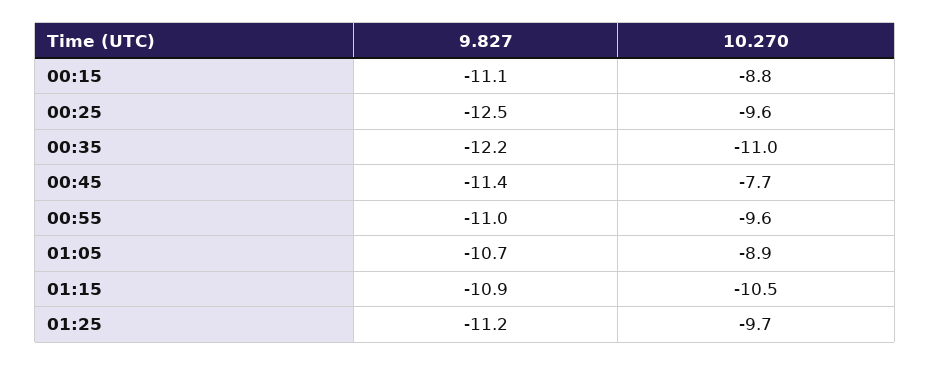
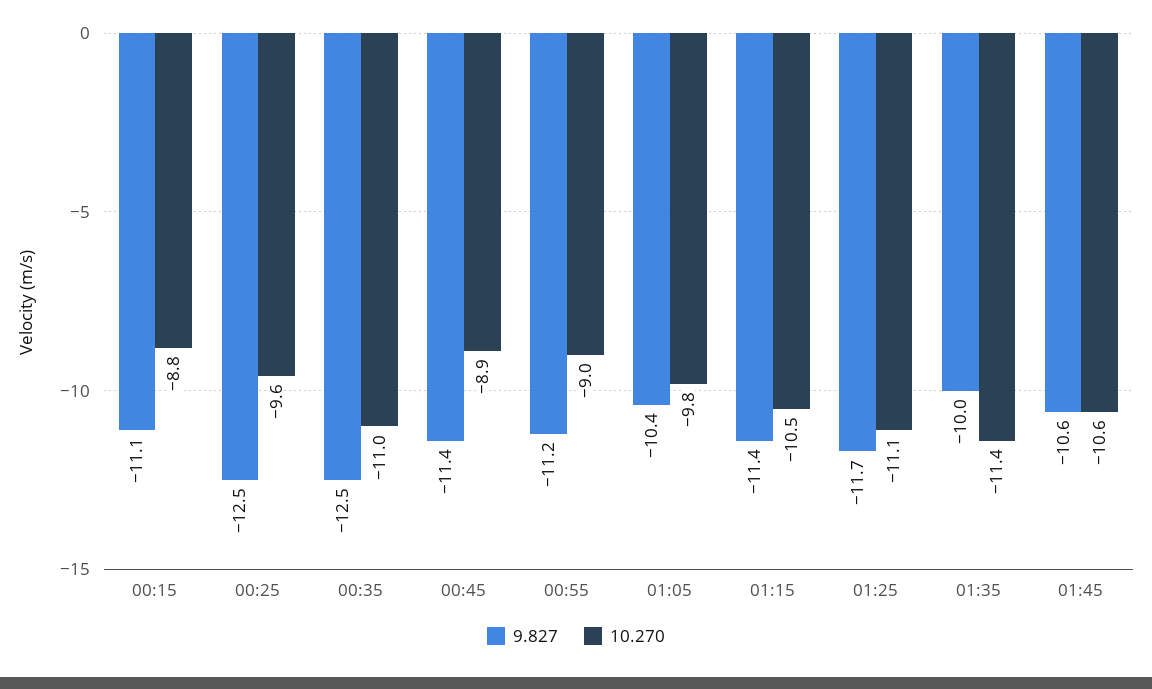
9.827, 00:35: -12.2 -> -12.5
10.270, 00:45: -7.7 -> -8.9
9.827, 00:55: -11 -> -11.2
10.270, 00:55: -9.6 -> -9
9.827, 01:05: -10.7 -> -10.4
10.270, 01:05: -8.9 -> -9.8
9.827, 01:15: -10.9 -> -11.4
9.827, 01:25: -11.2 -> -11.7
10.270, 01:25: -9.7 -> -11.1
9.827, 01:35: none -> -10
10.270, 01:35: none -> -11.4
9.827, 01:45: none -> -10.6
10.270, 01:45: none -> -10.6

